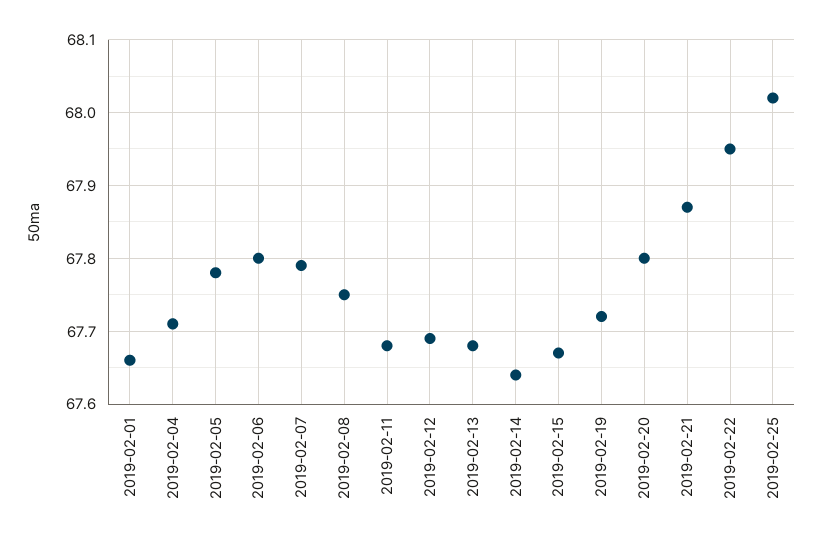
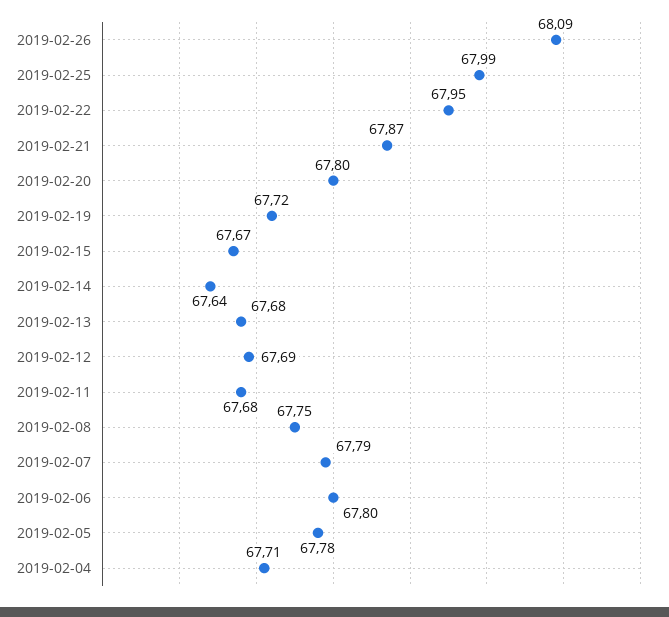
2019-02-01: 67.66 -> none
2019-02-25: 68.02 -> 67.99
2019-02-26: none -> 68.09

